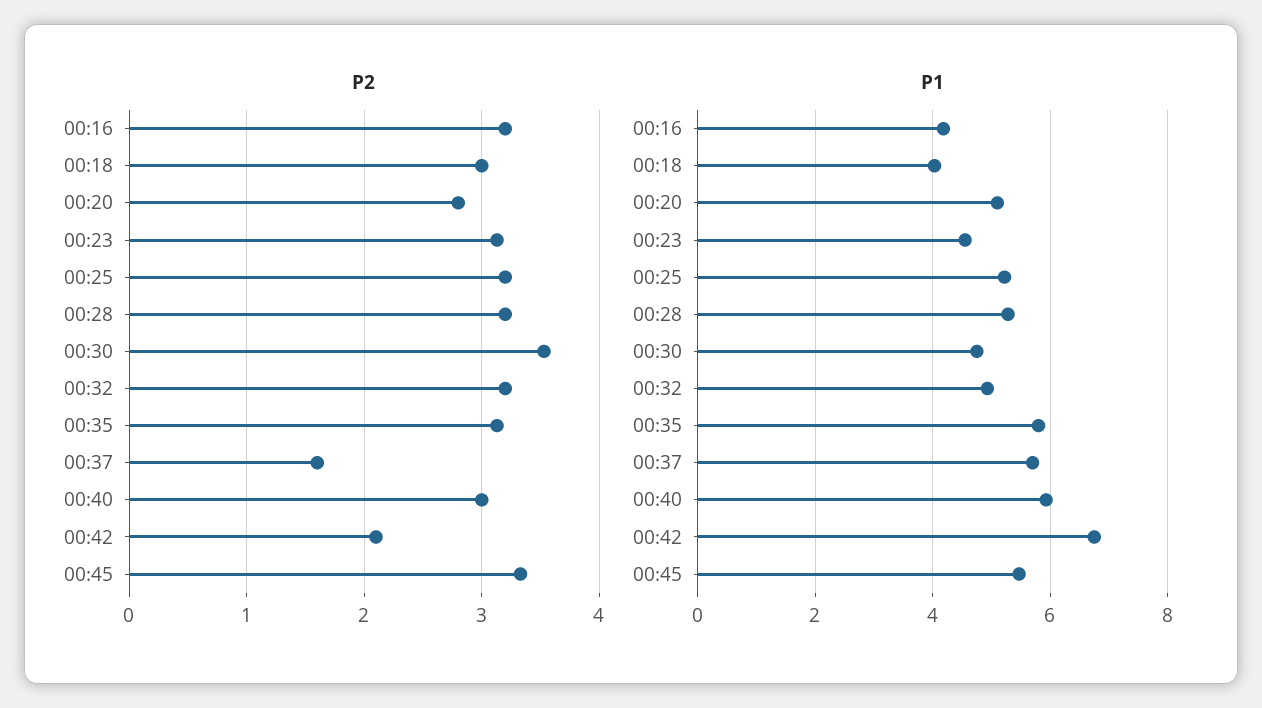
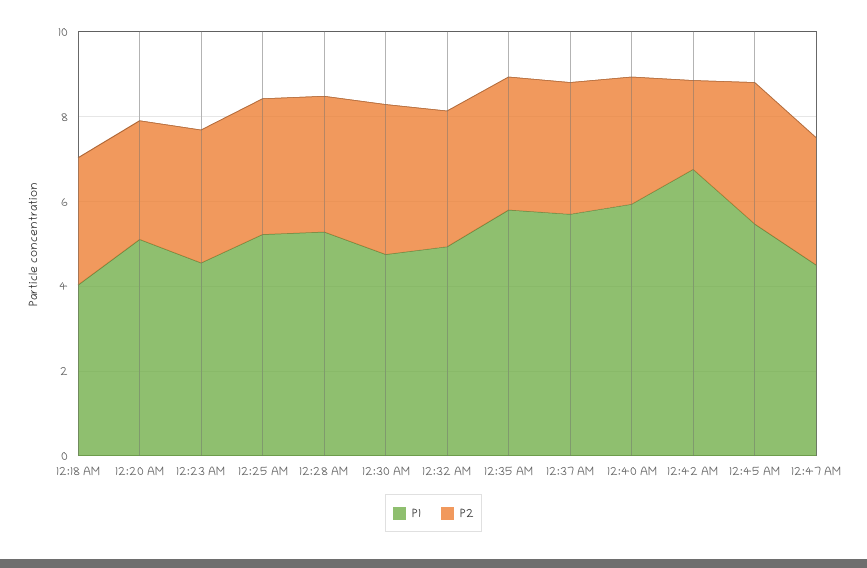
P2, 00:16: 3.2 -> none
P2, 00:37: 1.6 -> 3
P1, 00:16: 4.2 -> none
P1, 12:47 AM: none -> 4.5
P2, 12:47 AM: none -> 3

